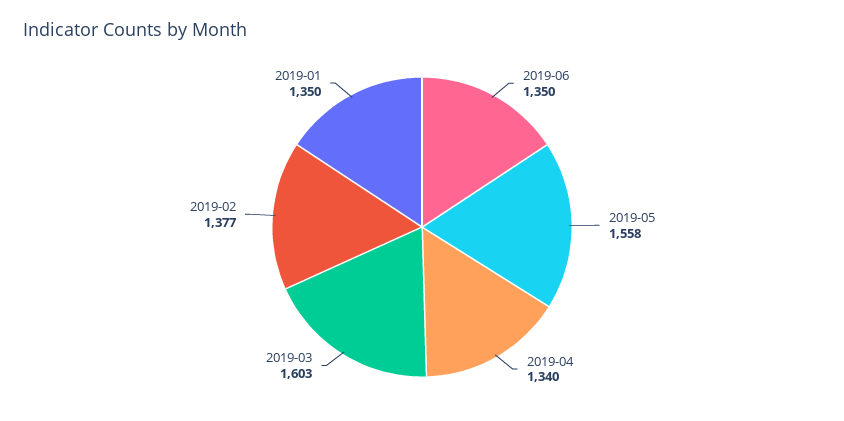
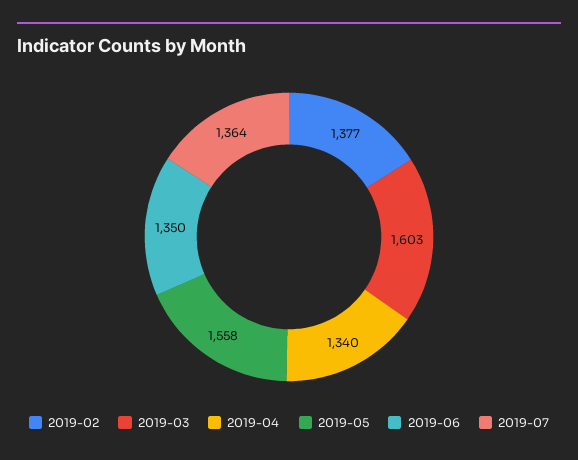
2019-01: 1350 -> none
2019-07: none -> 1364

